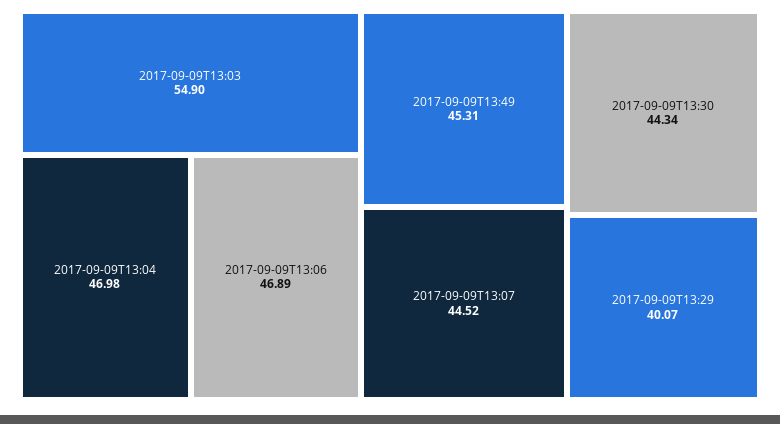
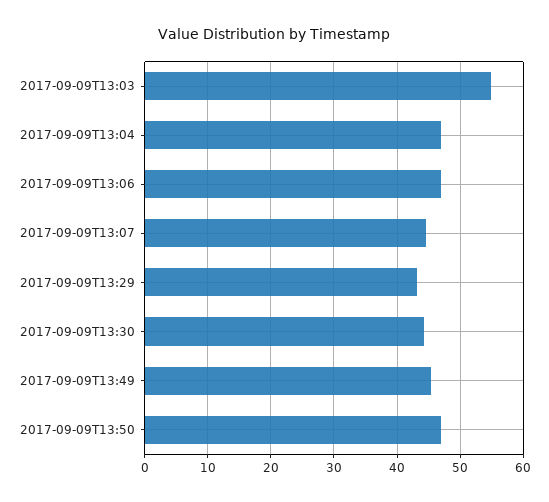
2017-09-09T13:29: 40.07 -> 43
2017-09-09T13:50: none -> 47

